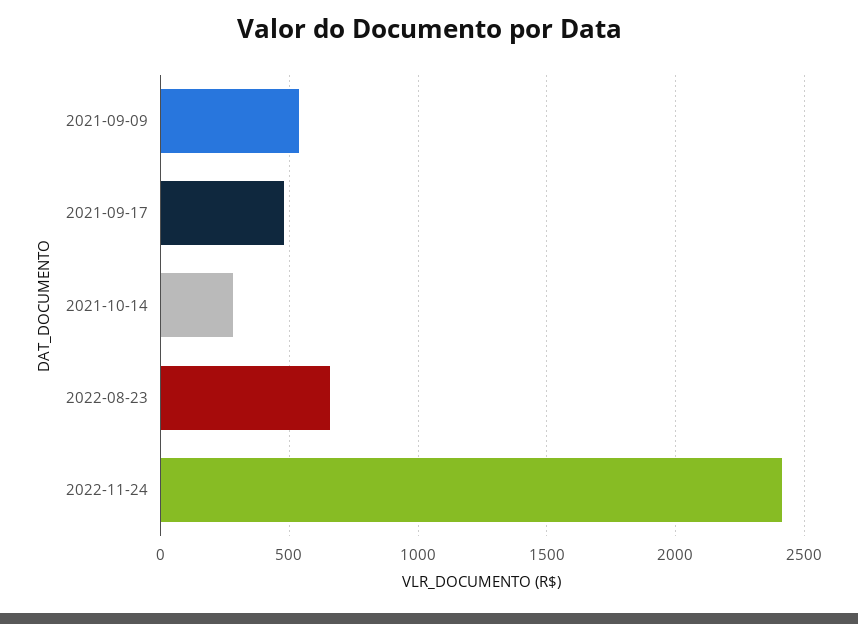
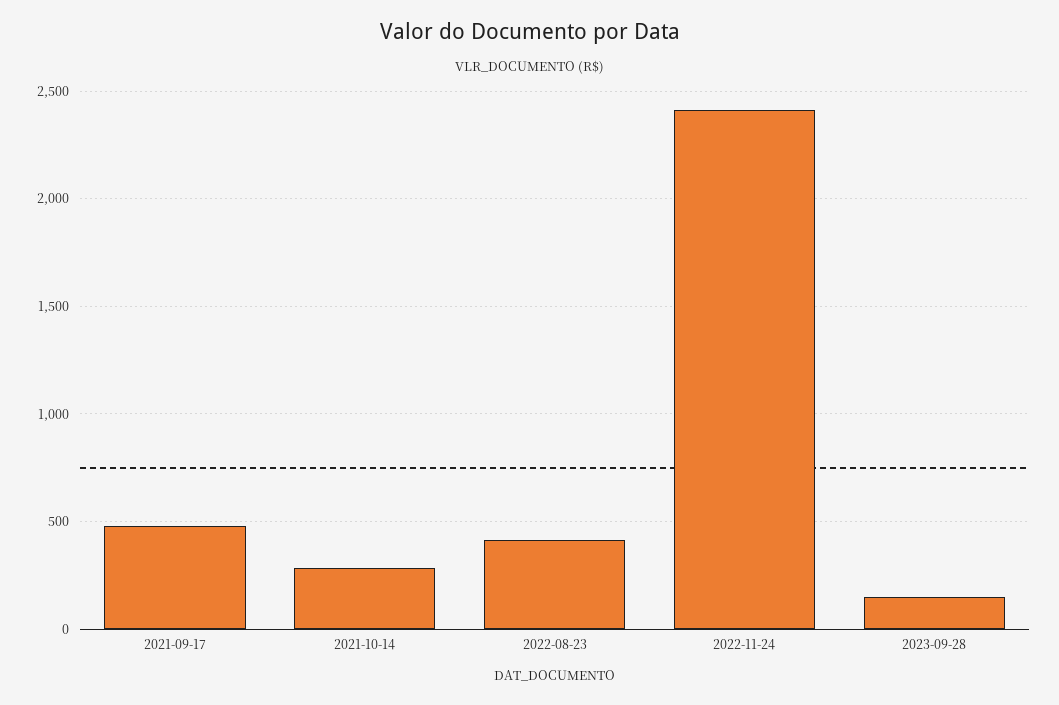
2021-09-09: 550 -> none
2022-08-23: 650 -> 400
2023-09-28: none -> 150

